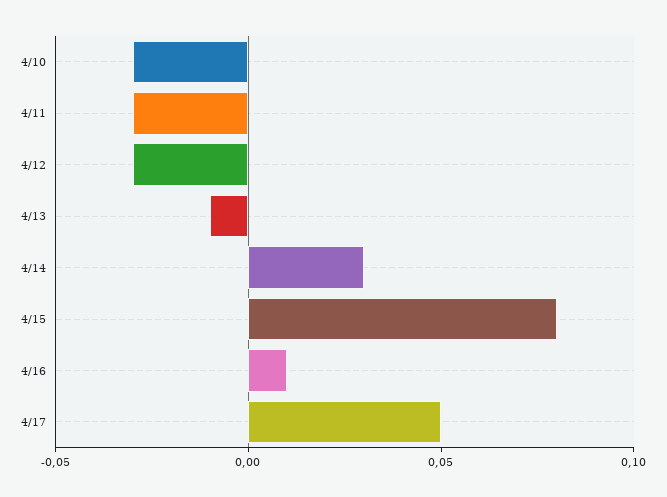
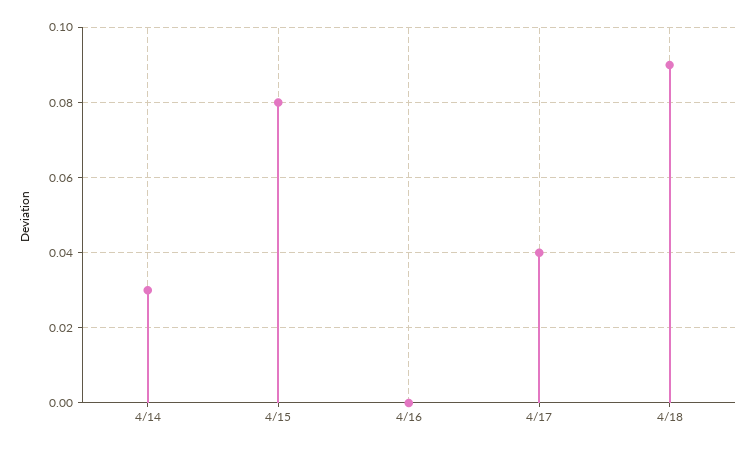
4/10: -0.03 -> none
4/11: -0.03 -> none
4/12: -0.03 -> none
4/13: -0.01 -> none
4/16: 0.01 -> 0
4/17: 0.05 -> 0.04
4/18: none -> 0.09

